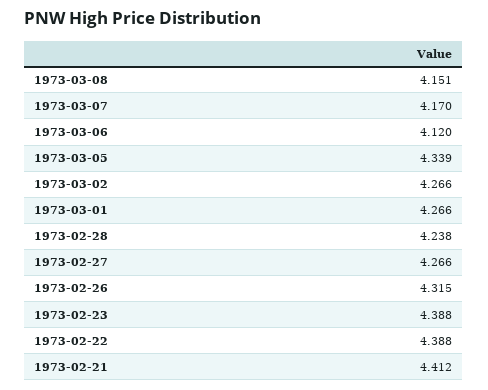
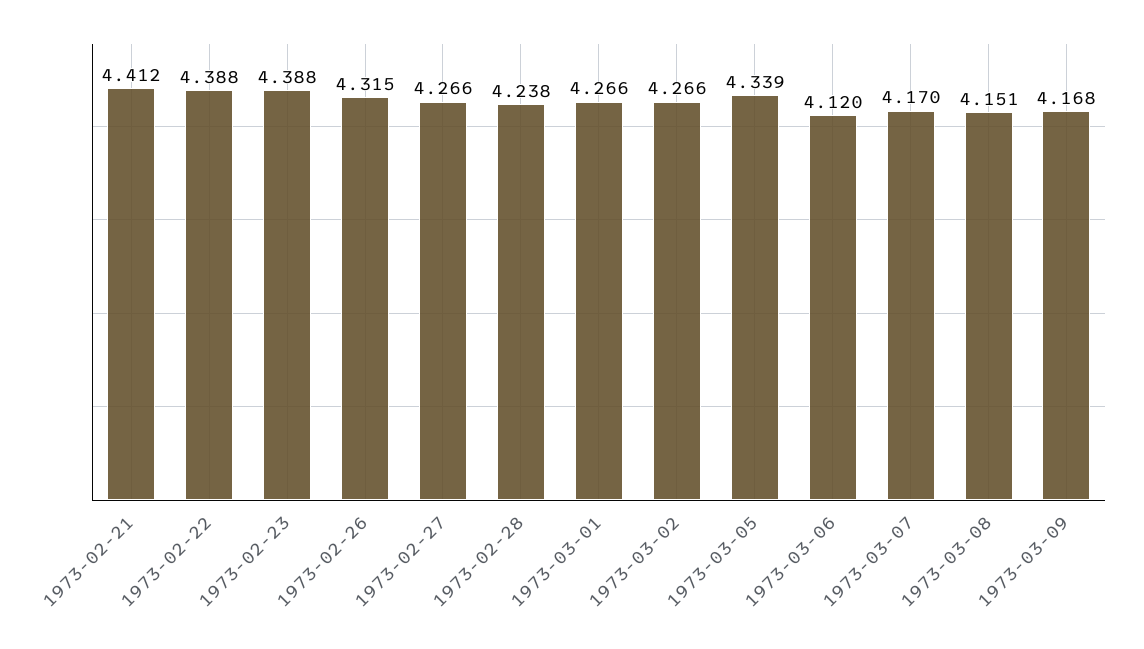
1973-03-09: none -> 4.168

